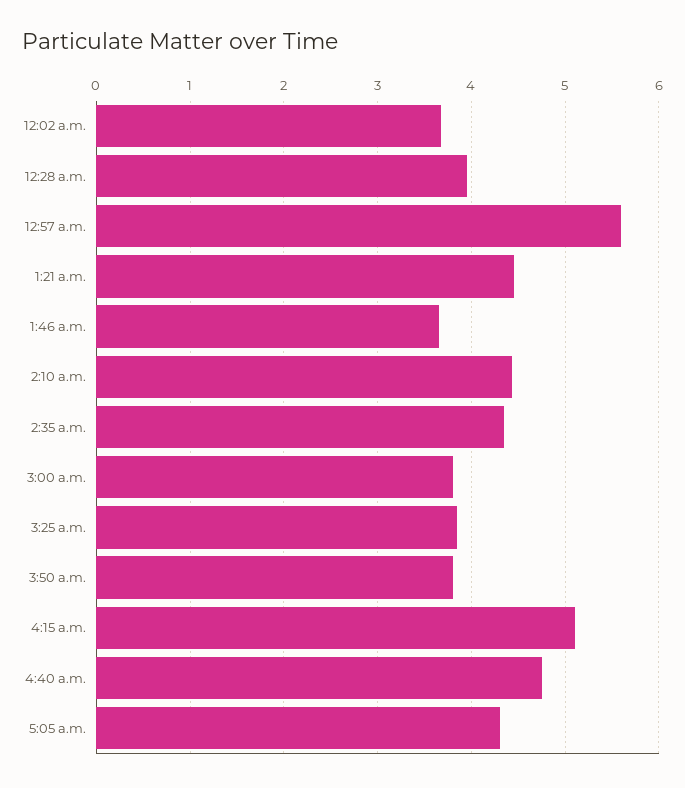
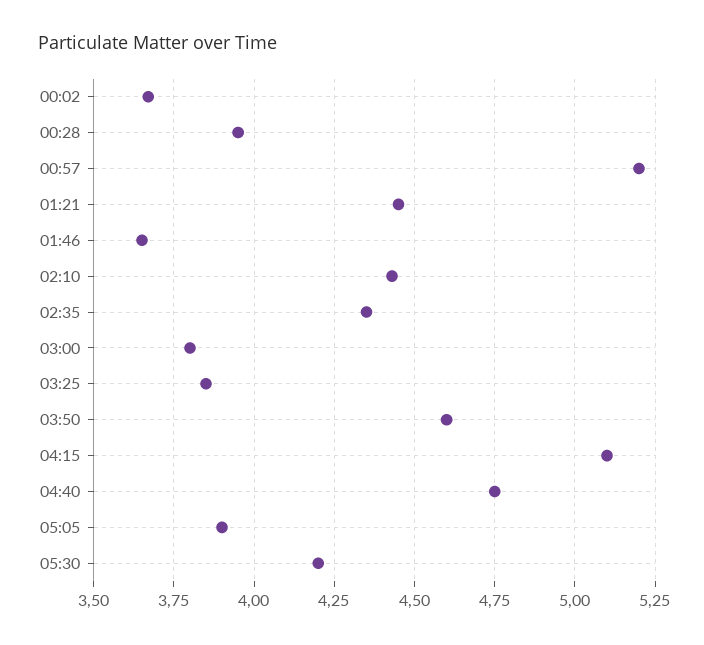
12:57 a.m.: 5.6 -> 5.2
3:50 a.m.: 3.8 -> 4.6
5:05 a.m.: 4.3 -> 3.9
05:30: none -> 4.2

